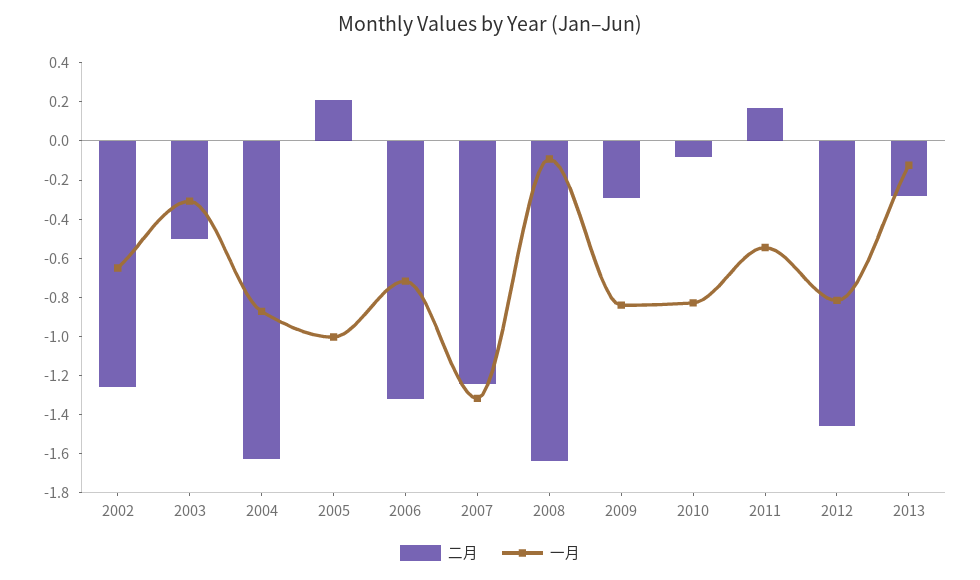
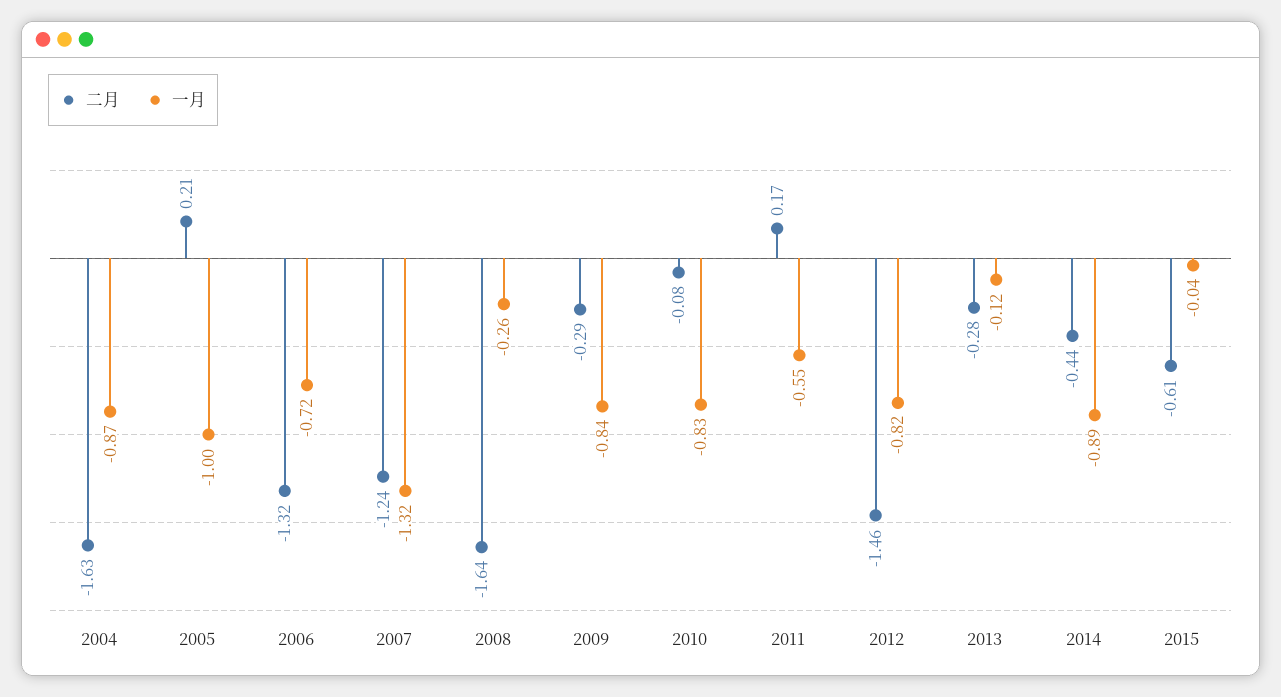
二月, 2002: -1.25 -> none
一月, 2002: -0.65 -> none
二月, 2003: -0.5 -> none
一月, 2003: -0.3 -> none
一月, 2008: -0.1 -> -0.26
二月, 2014: none -> -0.44
一月, 2014: none -> -0.89
二月, 2015: none -> -0.61
一月, 2015: none -> -0.04

